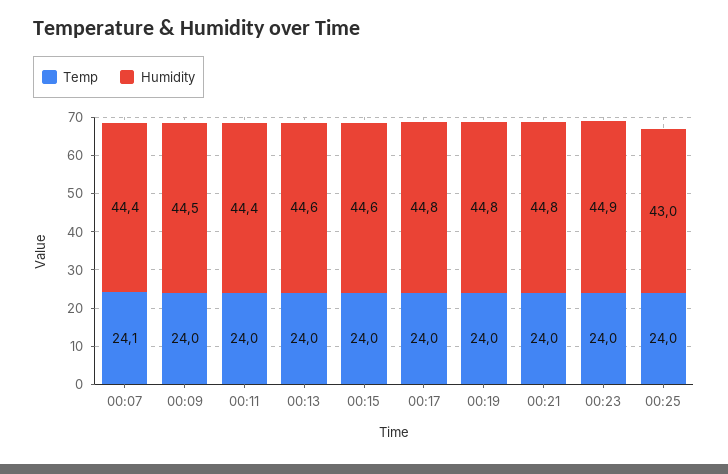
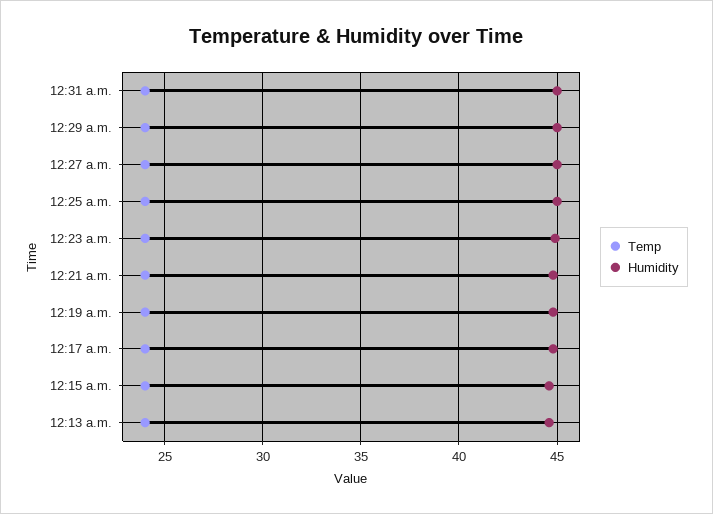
Temp, 00:07: 24.1 -> none
Humidity, 00:07: 44.4 -> none
Temp, 00:09: 24 -> none
Humidity, 00:09: 44.5 -> none
Temp, 00:11: 24 -> none
Humidity, 00:11: 44.4 -> none
Humidity, 00:25: 43 -> 45
Temp, 12:31 a.m.: none -> 24
Humidity, 12:31 a.m.: none -> 45
Temp, 12:29 a.m.: none -> 24
Humidity, 12:29 a.m.: none -> 45
Temp, 12:27 a.m.: none -> 24
Humidity, 12:27 a.m.: none -> 45

